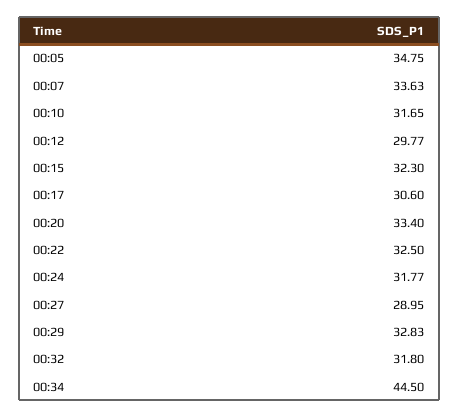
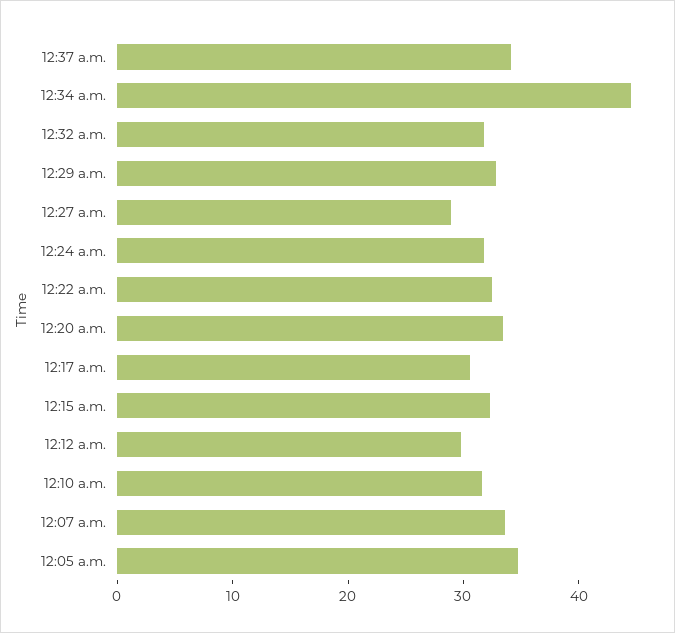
12:37 a.m.: none -> 34

